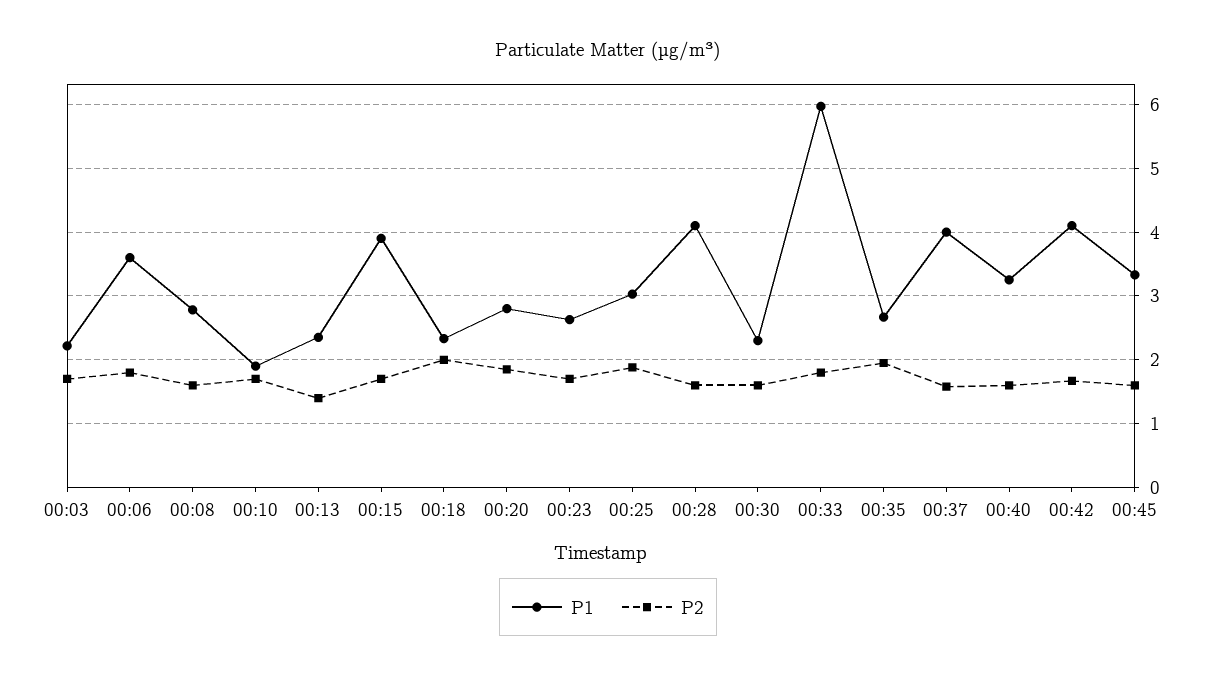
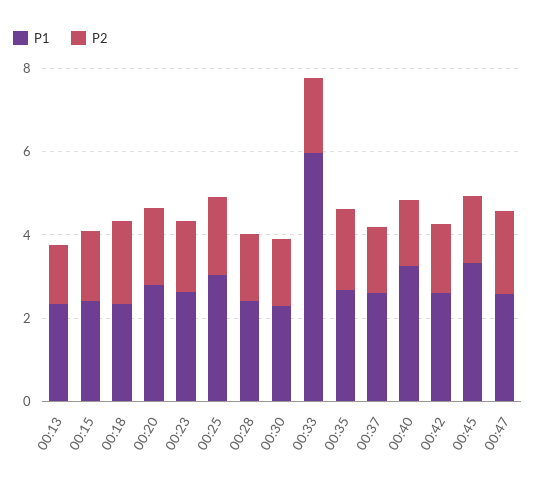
P1, 00:03: 2.2 -> none
P2, 00:03: 1.7 -> none
P1, 00:06: 3.6 -> none
P2, 00:06: 1.8 -> none
P1, 00:08: 2.8 -> none
P2, 00:08: 1.6 -> none
P1, 00:10: 1.9 -> none
P2, 00:10: 1.7 -> none
P1, 00:15: 3.9 -> 2.5
P1, 00:28: 4.1 -> 2.5
P1, 00:37: 4 -> 2.5
P1, 00:42: 4.1 -> 2.5
P1, 00:47: none -> 2.5
P2, 00:47: none -> 2

